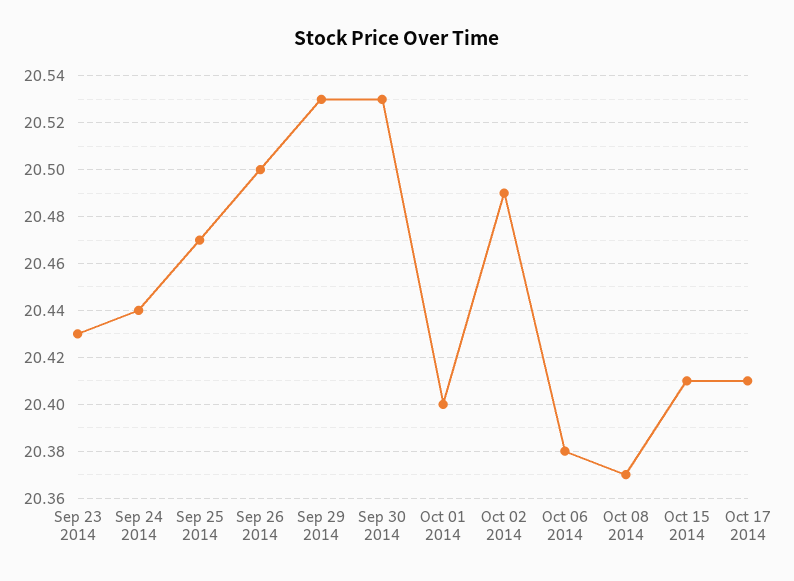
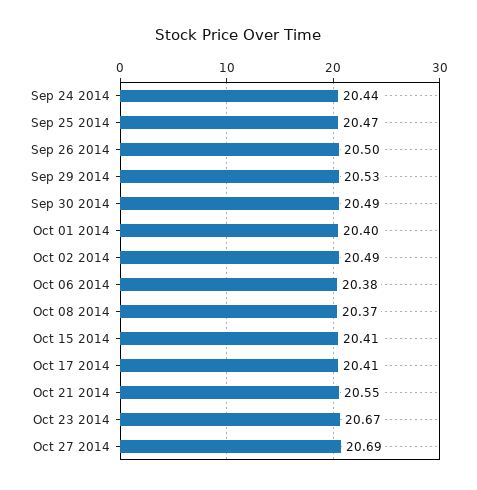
Sep 23 2014: 20.43 -> none
Sep 30 2014: 20.53 -> 20.49
Oct 21 2014: none -> 20.55
Oct 23 2014: none -> 20.67
Oct 27 2014: none -> 20.69

